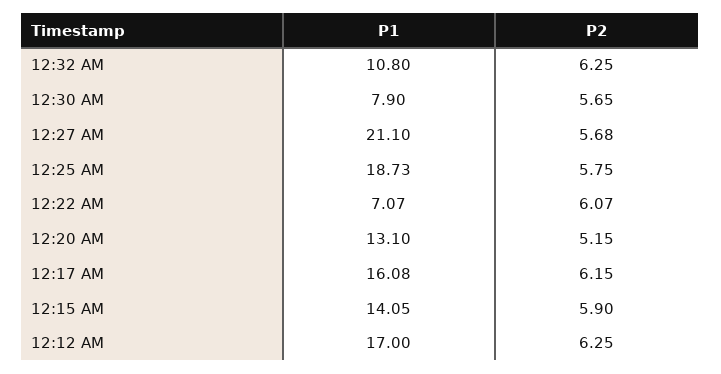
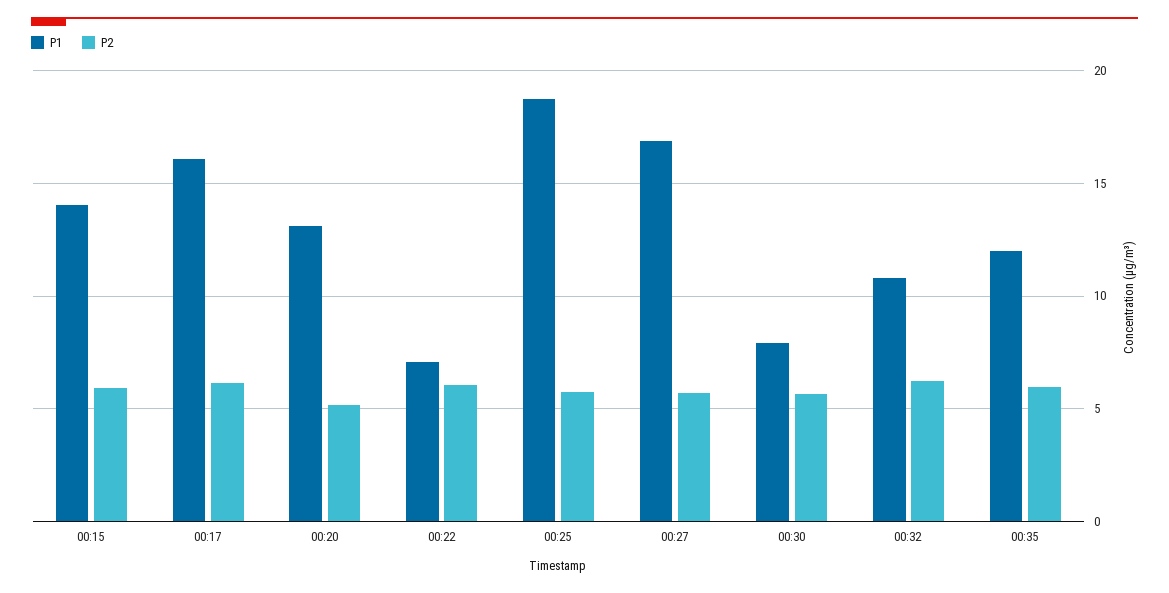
P1, 12:27 AM: 21.1 -> 17
P1, 12:12 AM: 17 -> none
P2, 12:12 AM: 6.25 -> none
P1, 00:35: none -> 12
P2, 00:35: none -> 6

